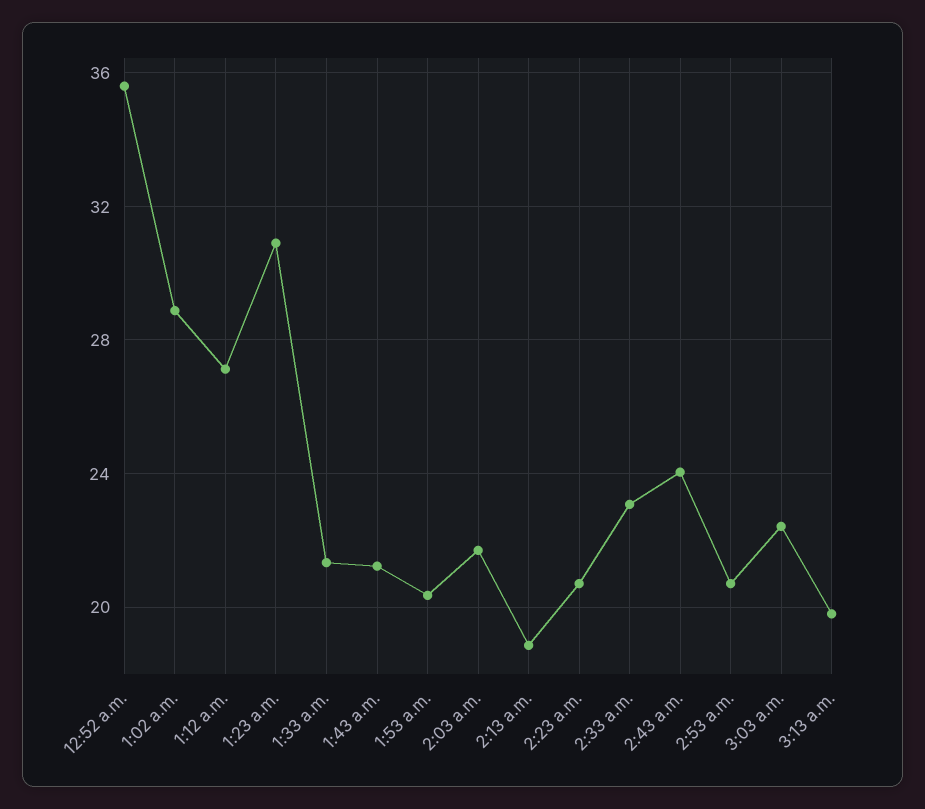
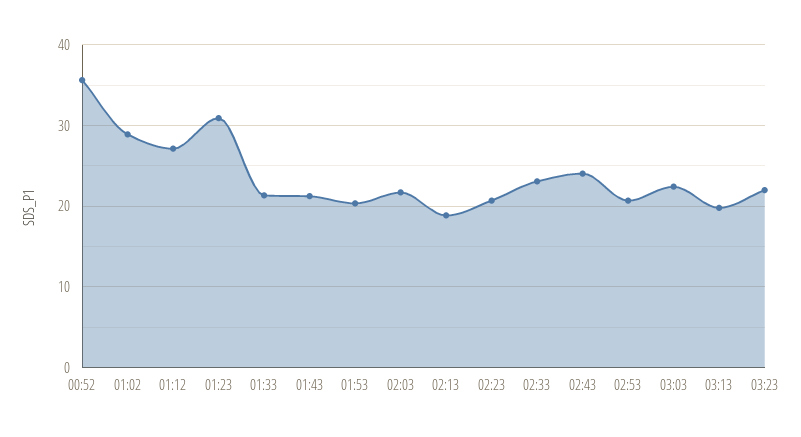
03:23: none -> 22

